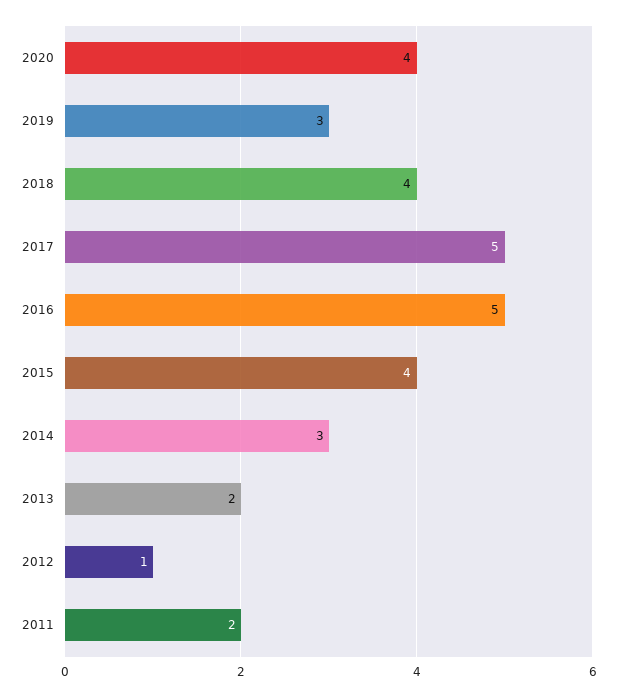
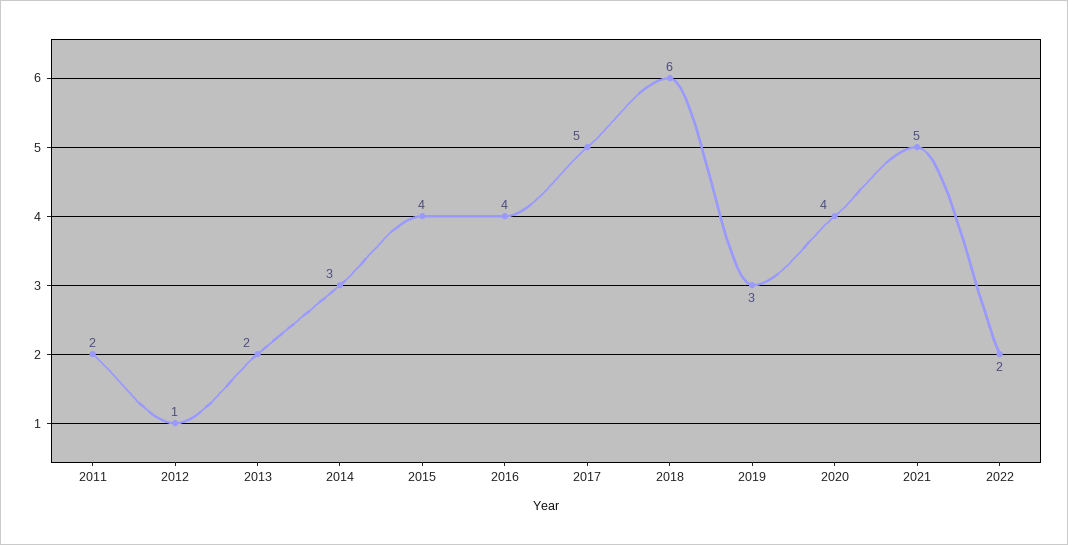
2018: 4 -> 6
2016: 5 -> 4
2021: none -> 5
2022: none -> 2

